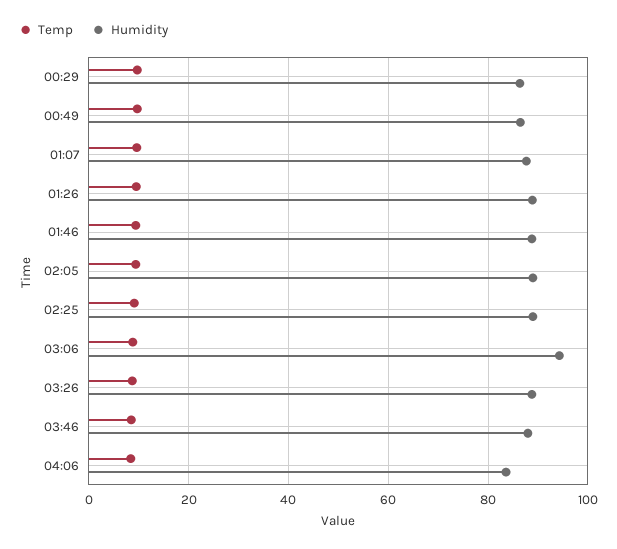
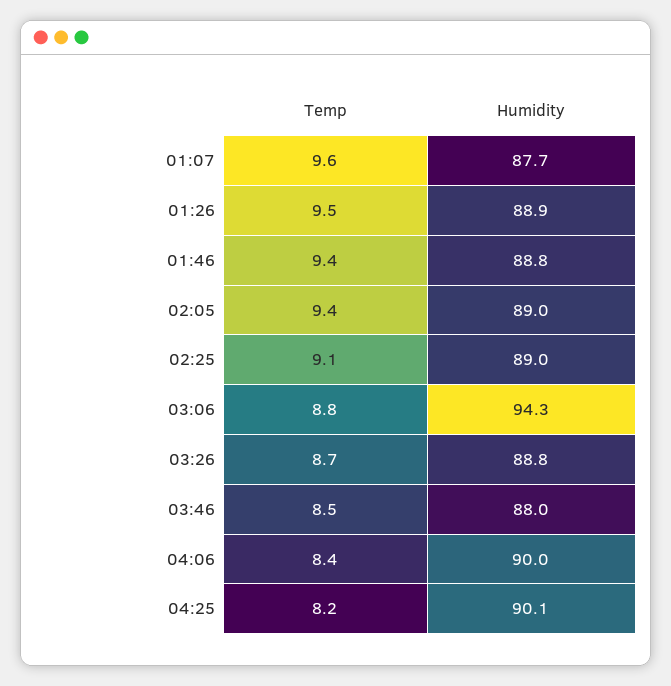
Temp, 00:29: 10 -> none
Humidity, 00:29: 86 -> none
Temp, 00:49: 10 -> none
Humidity, 00:49: 86 -> none
Humidity, 04:06: 84 -> 90
Temp, 04:25: none -> 8.2
Humidity, 04:25: none -> 90.1

